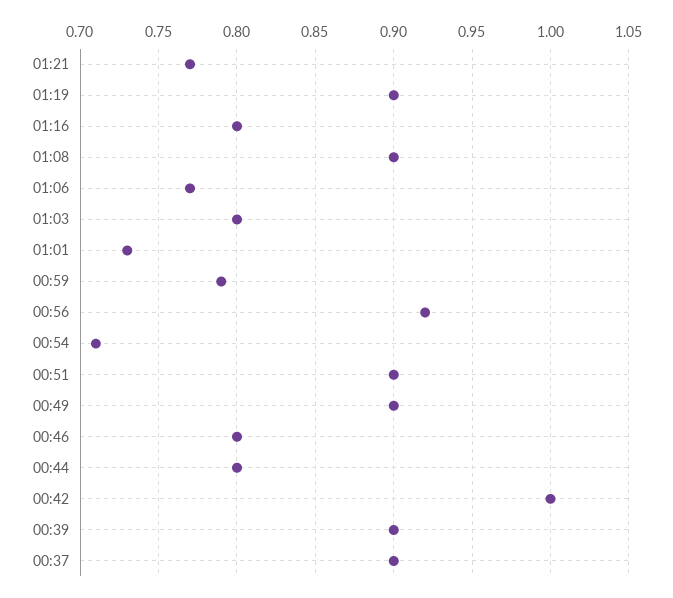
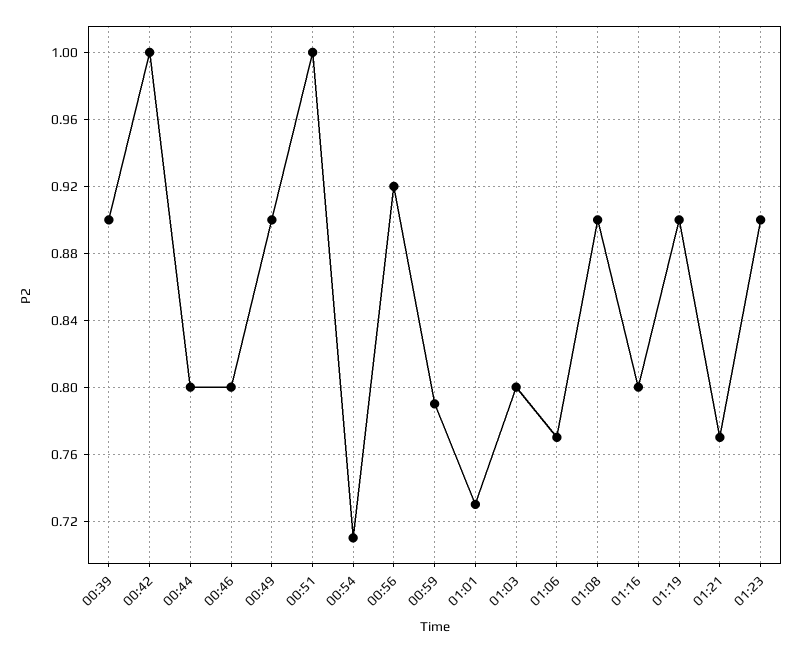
00:51: 0.9 -> 1
00:37: 0.9 -> none
01:23: none -> 0.9

